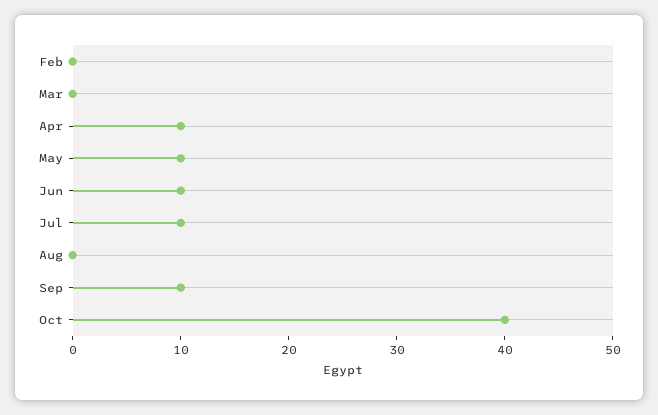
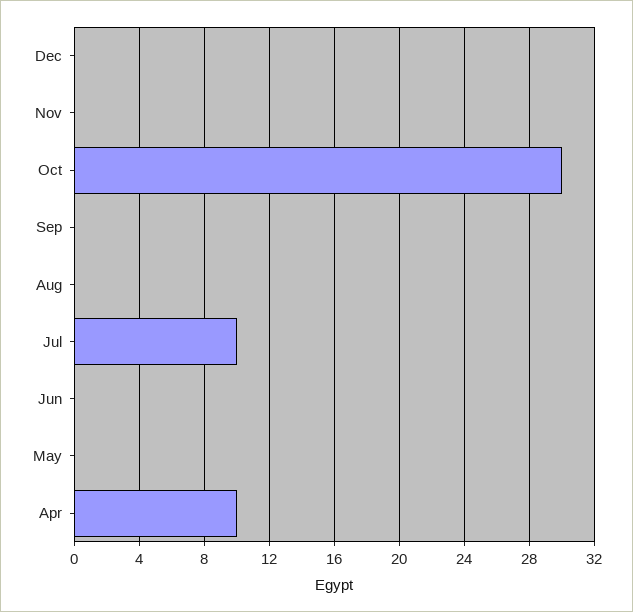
Feb: 0 -> none
Mar: 0 -> none
May: 10 -> 0
Jun: 10 -> 0
Sep: 10 -> 0
Oct: 40 -> 30
Dec: none -> 0
Nov: none -> 0

